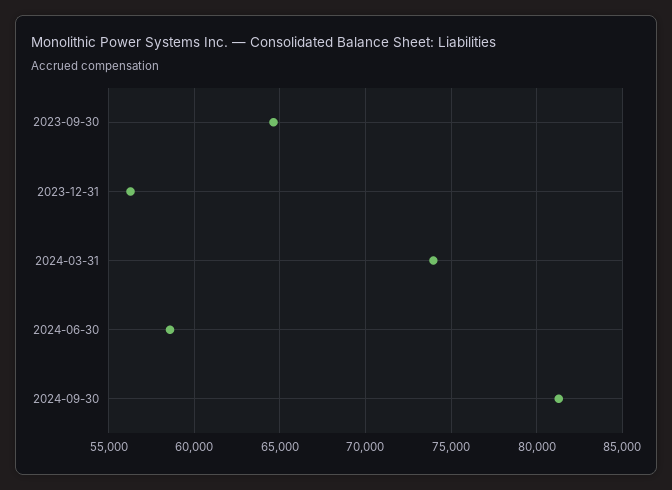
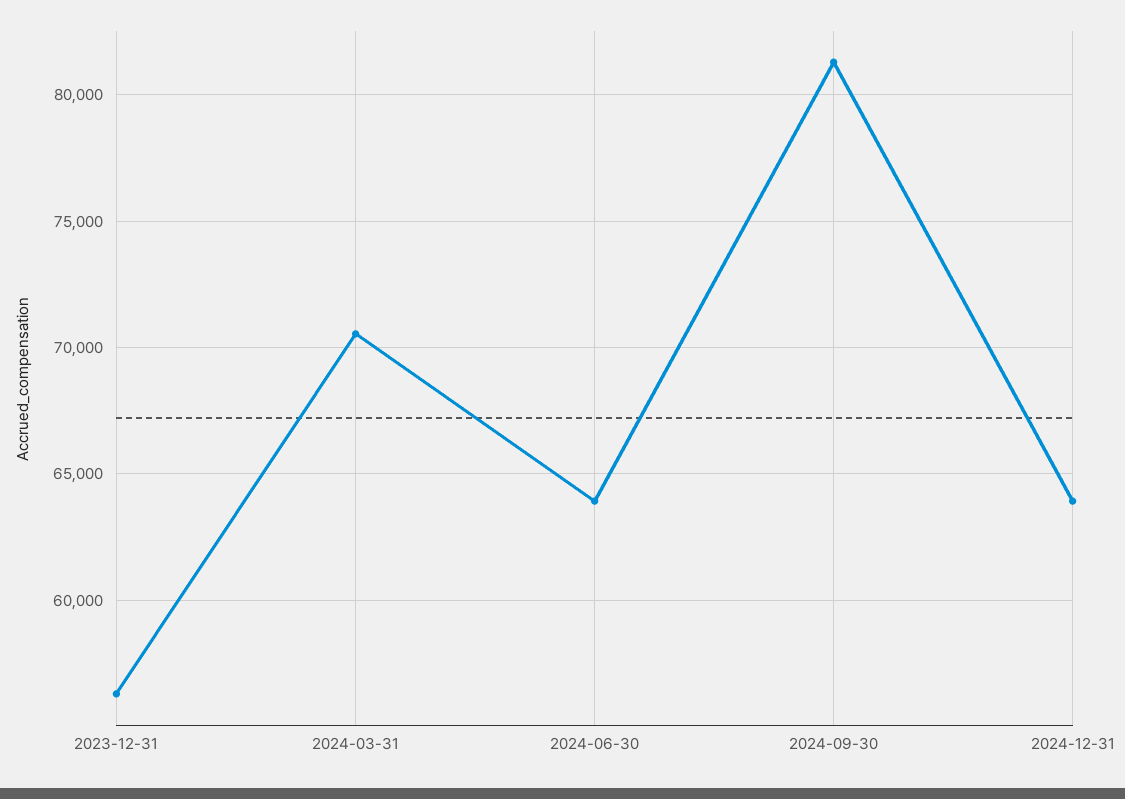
2023-09-30: 64500 -> none
2024-03-31: 74000 -> 70500
2024-06-30: 58500 -> 64000
2024-12-31: none -> 64000

